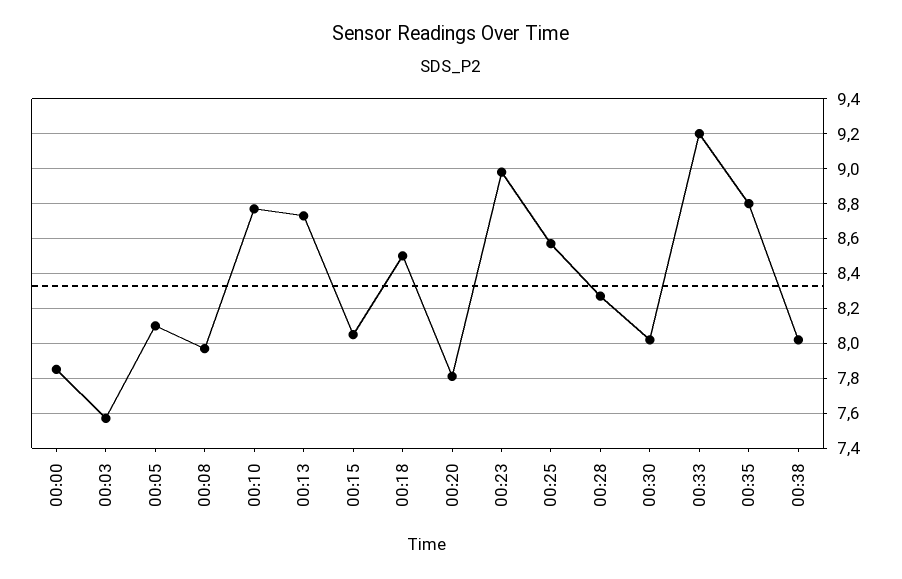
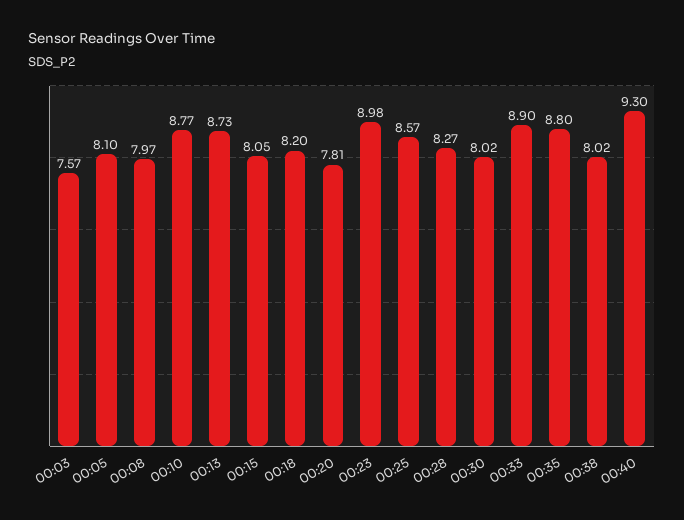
00:00: 7.85 -> none
00:18: 8.5 -> 8.2
00:33: 9.2 -> 8.9
00:40: none -> 9.3

